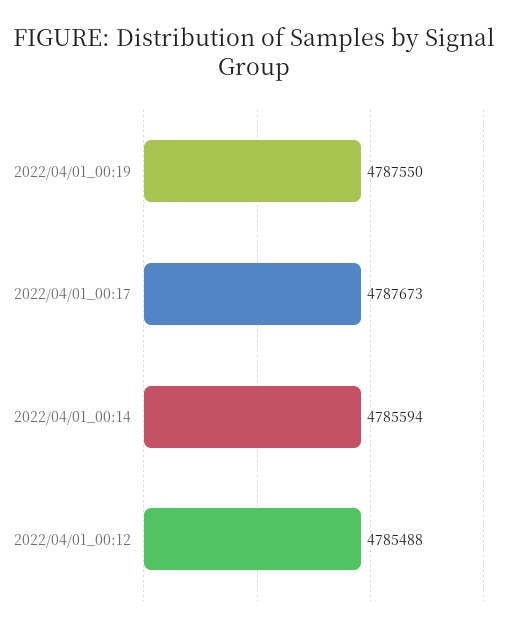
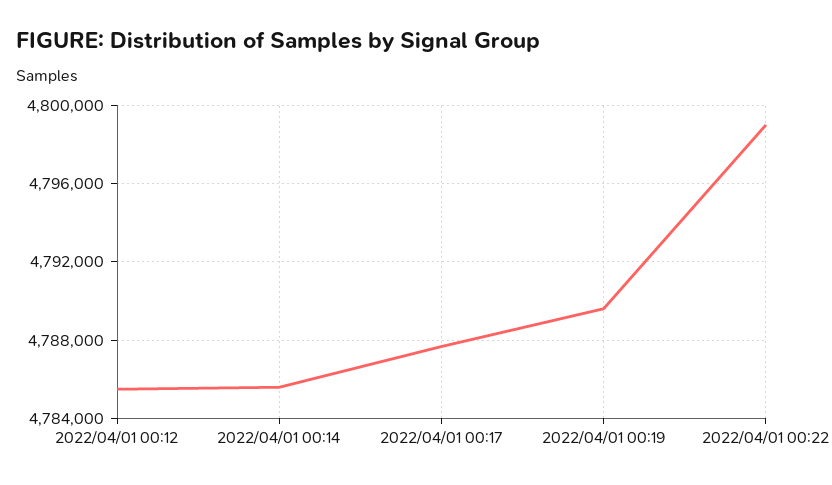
2022/04/01_00:19: 4787550 -> 4789500
2022/04/01 00:22: none -> 4799000

